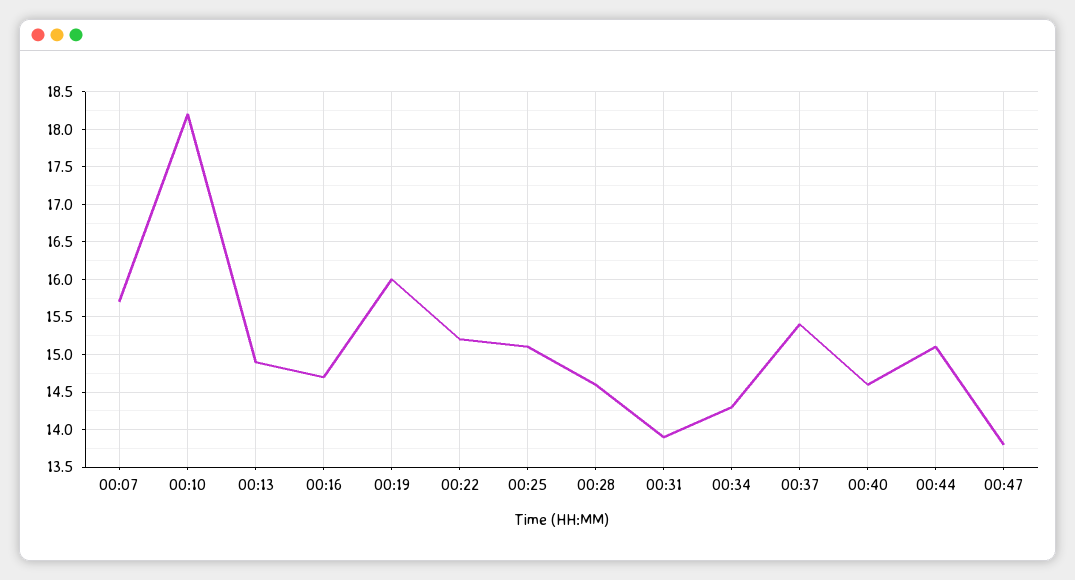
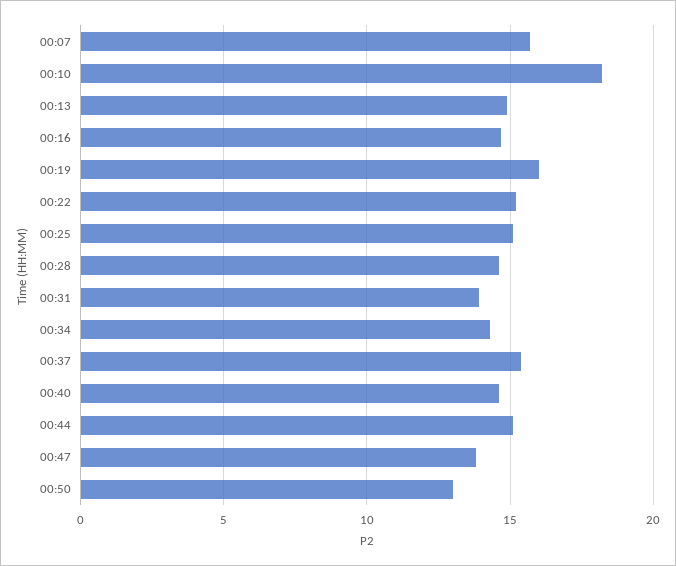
00:50: none -> 13

